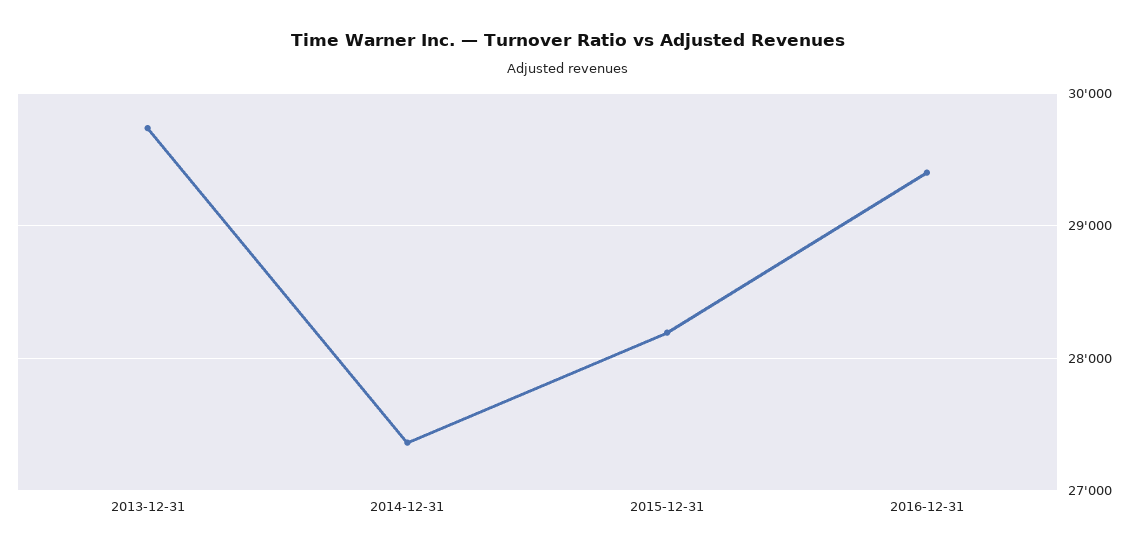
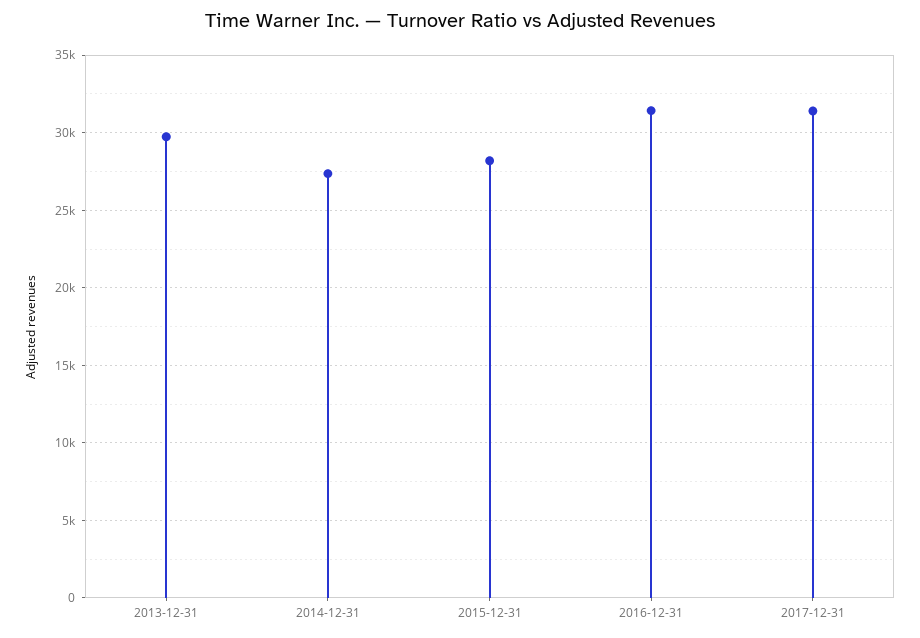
2016-12-31: 29400 -> 31500
2017-12-31: none -> 31500

